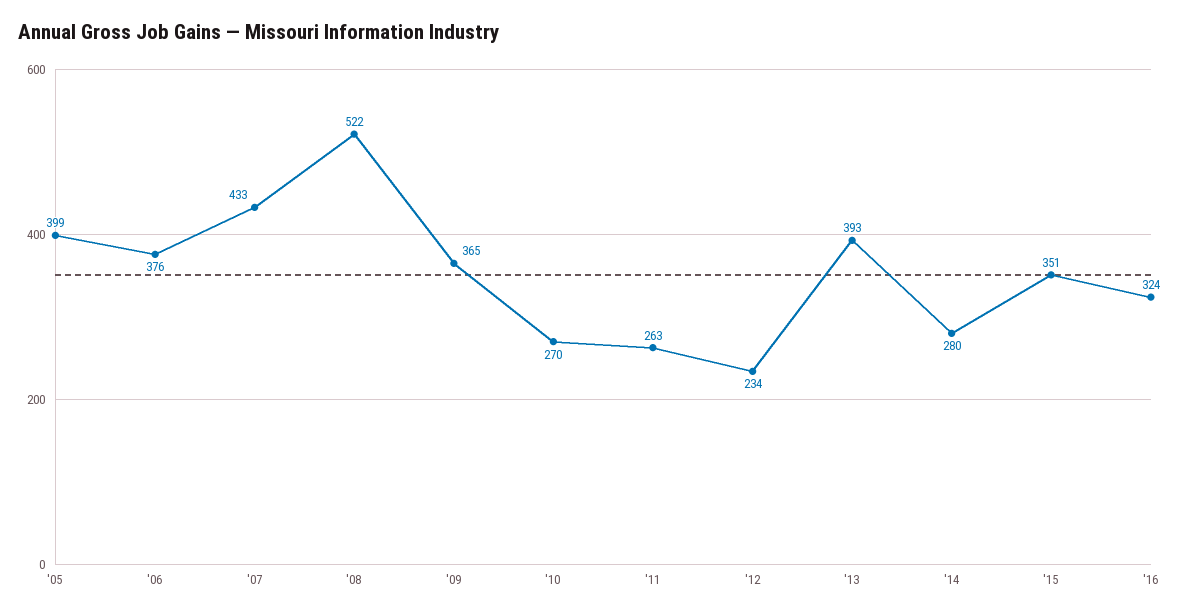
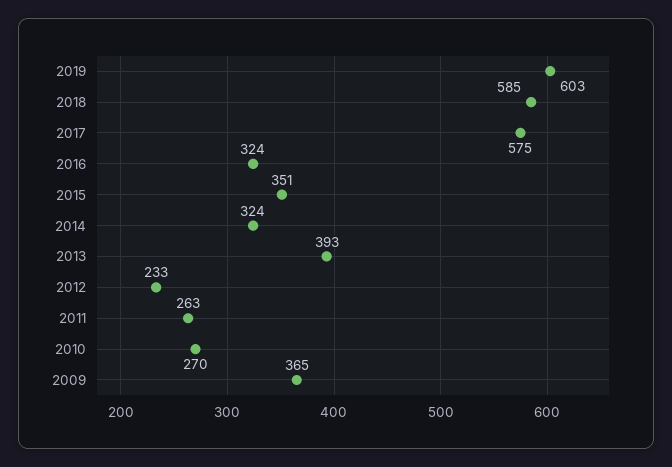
'05: 399 -> none
'06: 376 -> none
'07: 433 -> none
'08: 522 -> none
'12: 234 -> 233
'14: 280 -> 324
2019: none -> 603
2018: none -> 585
2017: none -> 575

